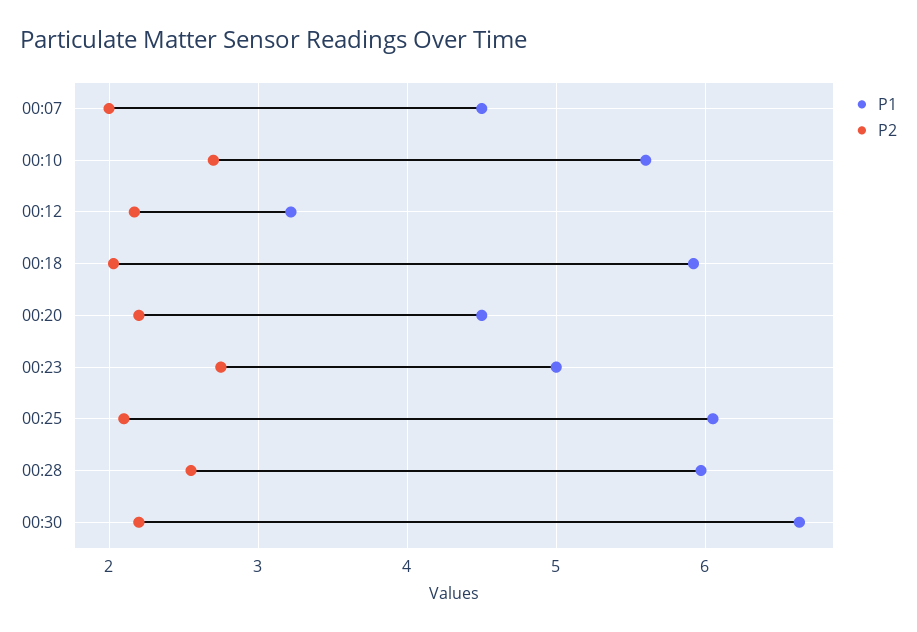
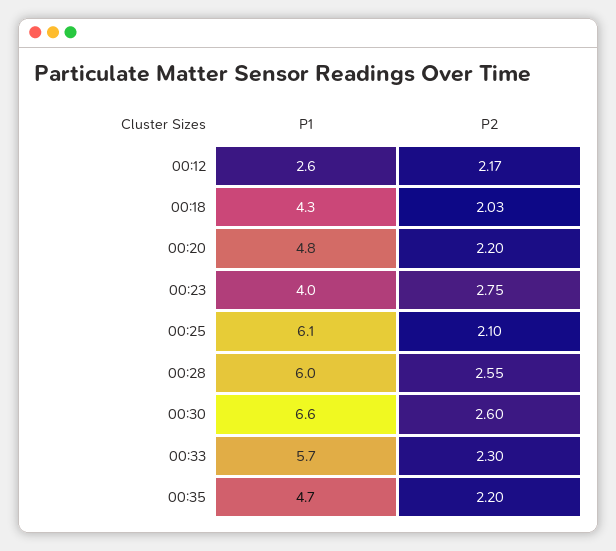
P1, 00:07: 4.5 -> none
P2, 00:07: 2 -> none
P1, 00:10: 5.6 -> none
P2, 00:10: 2.7 -> none
P1, 00:12: 3.2 -> 2.6
P1, 00:18: 5.9 -> 4.3
P1, 00:20: 4.5 -> 4.8
P1, 00:23: 5 -> 4
P2, 00:30: 2.2 -> 2.6
P1, 00:33: none -> 5.7
P2, 00:33: none -> 2.3
P1, 00:35: none -> 4.7
P2, 00:35: none -> 2.2

